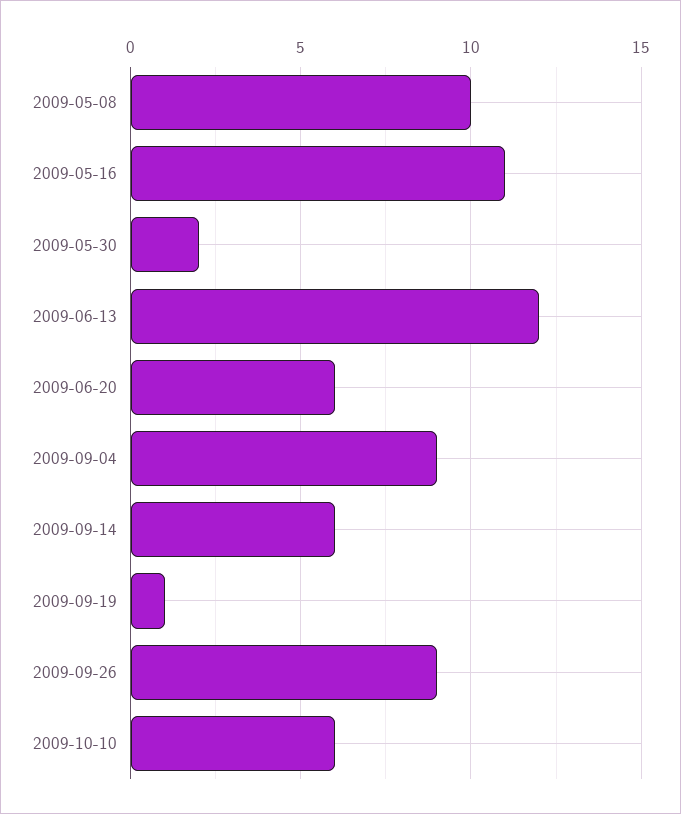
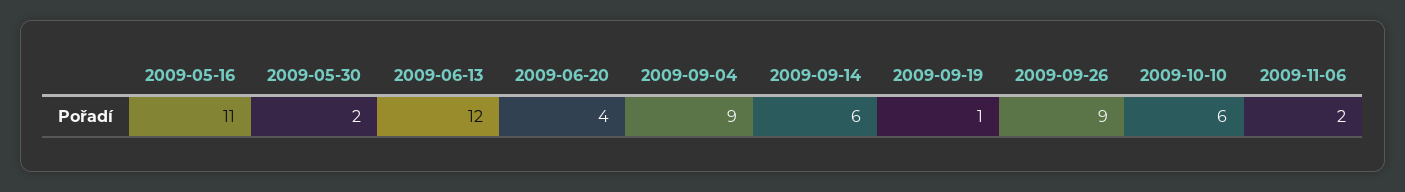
2009-05-08: 10 -> none
2009-06-20: 6 -> 4
2009-11-06: none -> 2

